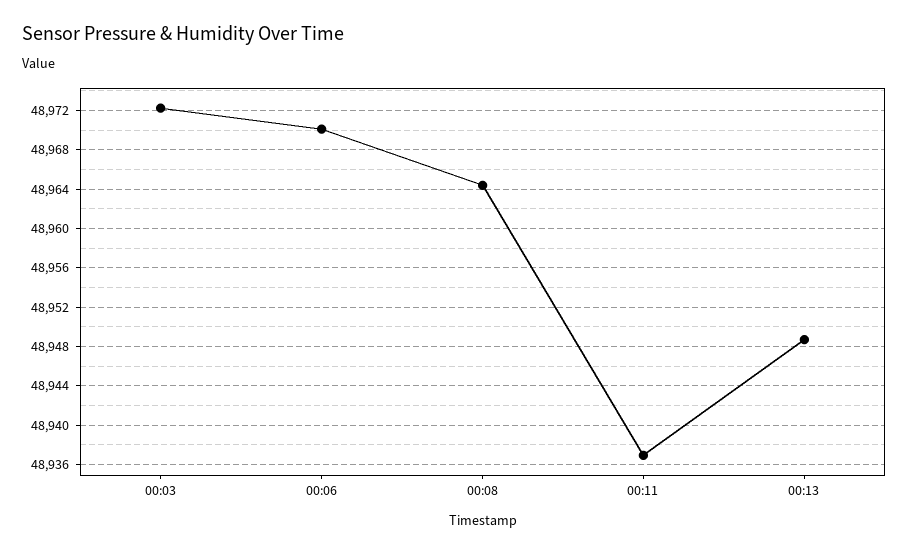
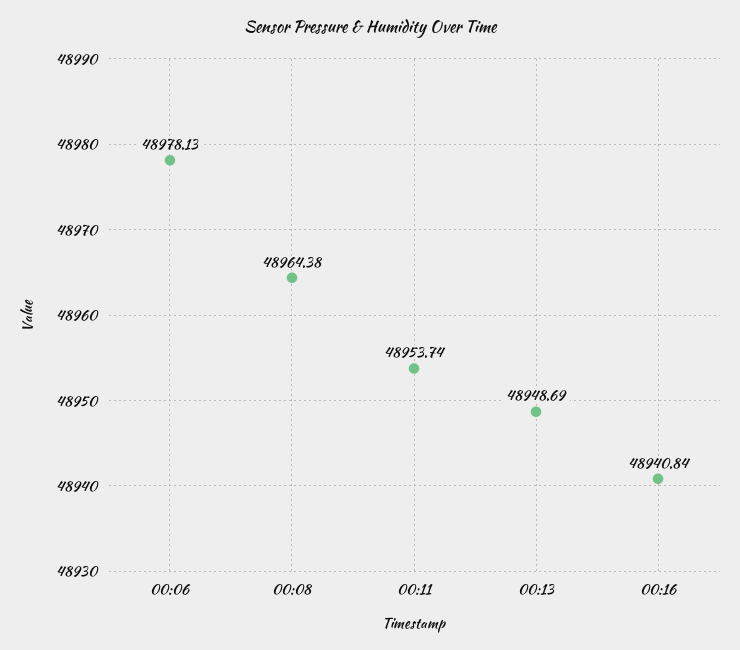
00:03: 48972 -> none
00:06: 48970 -> 48978.13
00:11: 48937 -> 48953.74
00:16: none -> 48940.84

